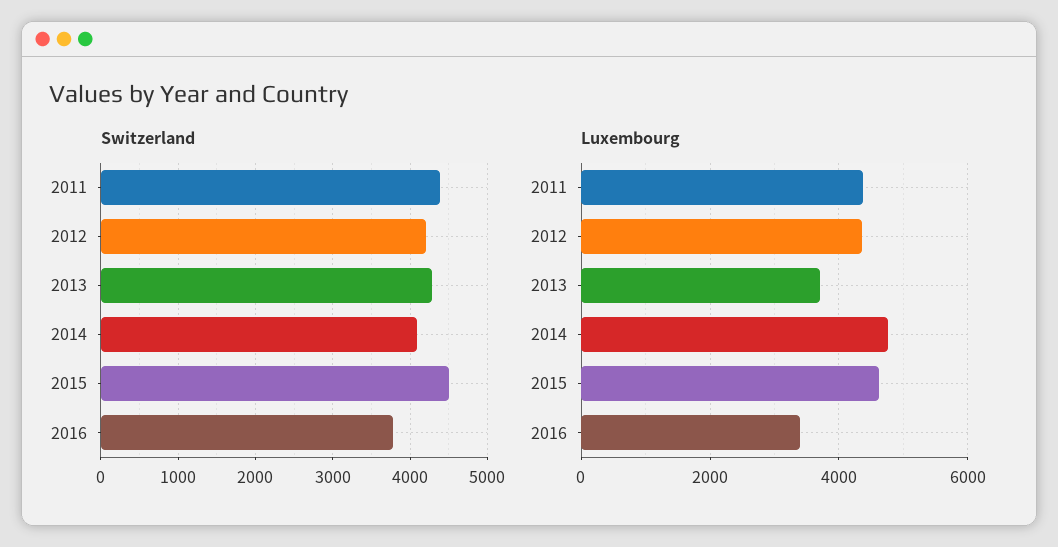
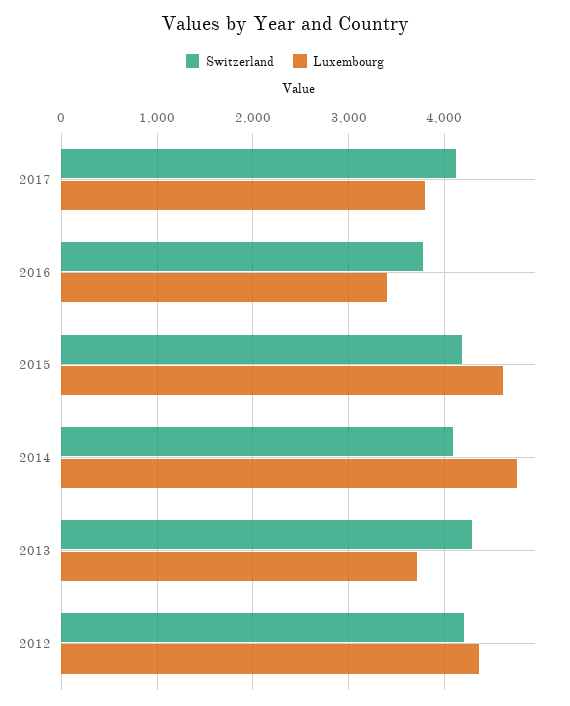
Switzerland, 2011: 4400 -> none
Switzerland, 2015: 4500 -> 4200
Luxembourg, 2011: 4400 -> none
Switzerland, 2017: none -> 4100
Luxembourg, 2017: none -> 3800

